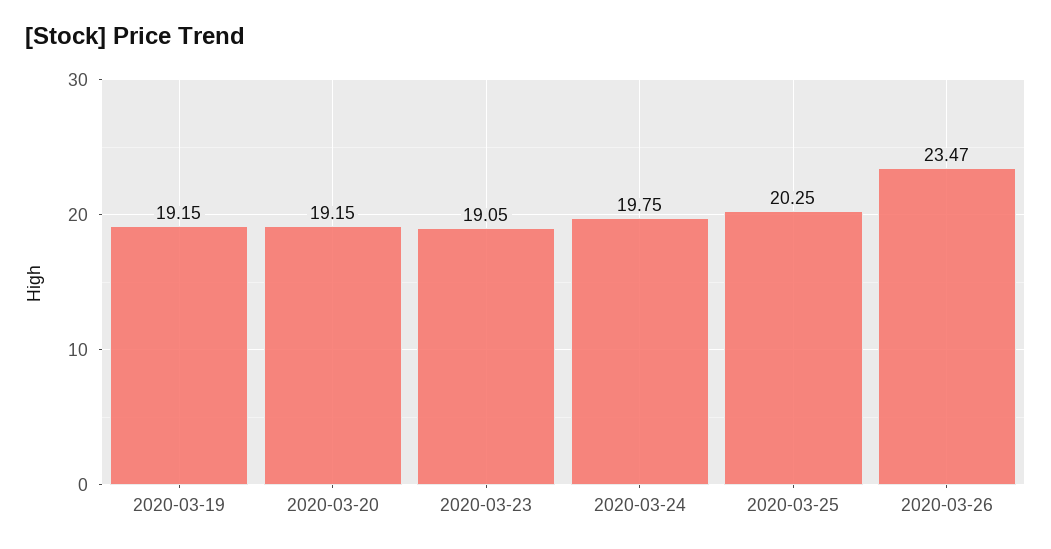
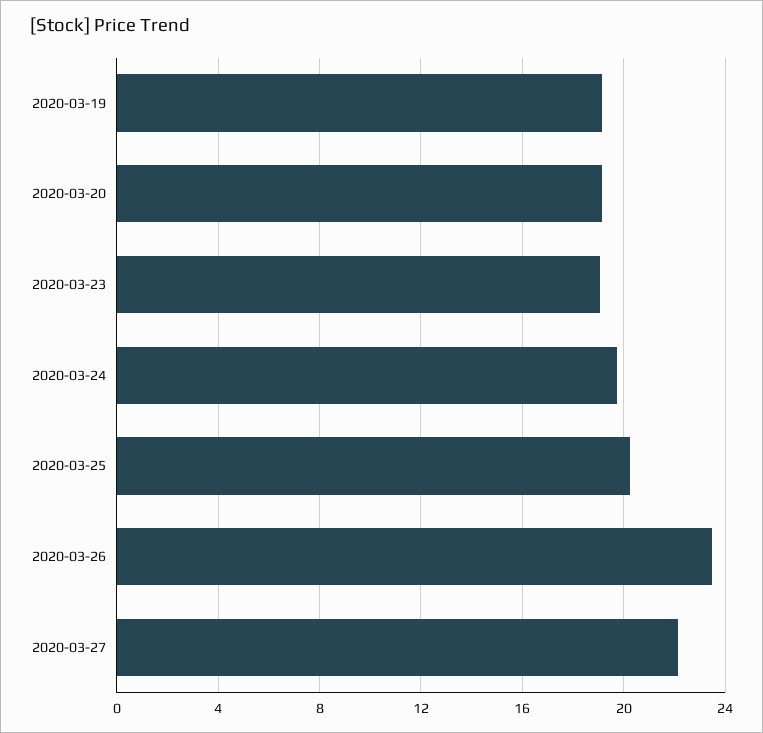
2020-03-27: none -> 22

